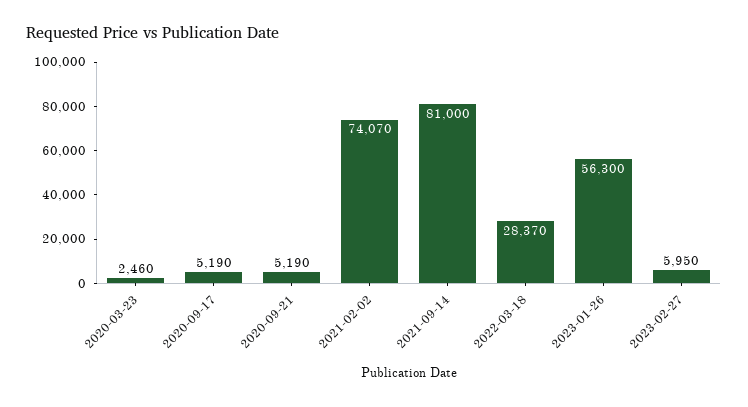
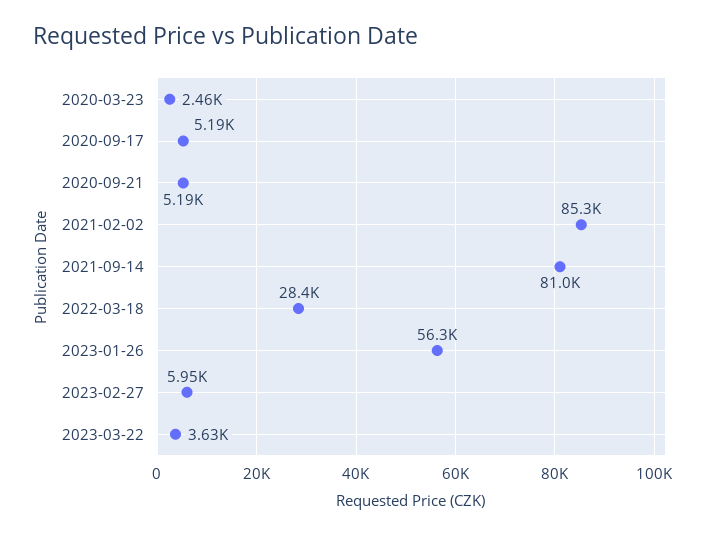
2021-02-02: 74070 -> 85300
2023-03-22: none -> 3630

